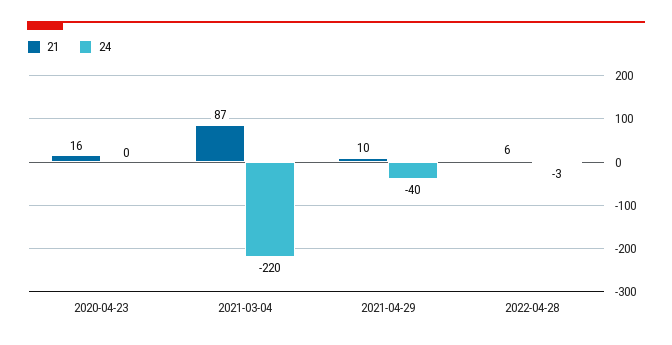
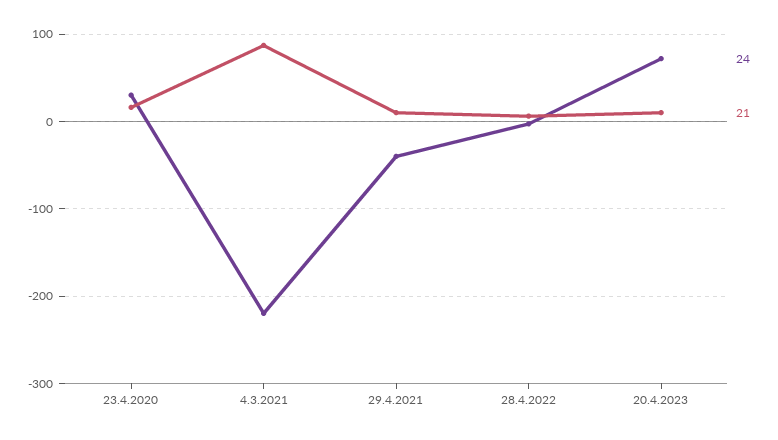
24, 2020-04-23: 0 -> 30
24, 20.4.2023: none -> 70
21, 20.4.2023: none -> 10

